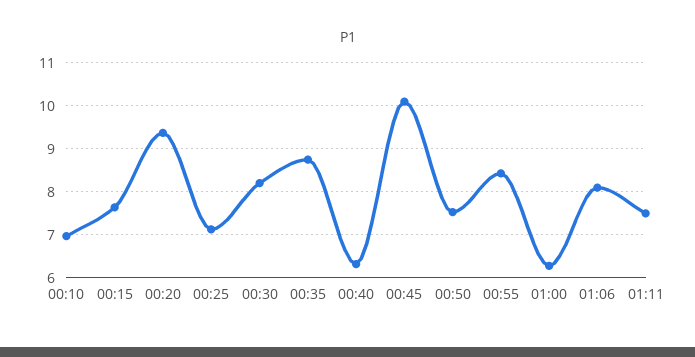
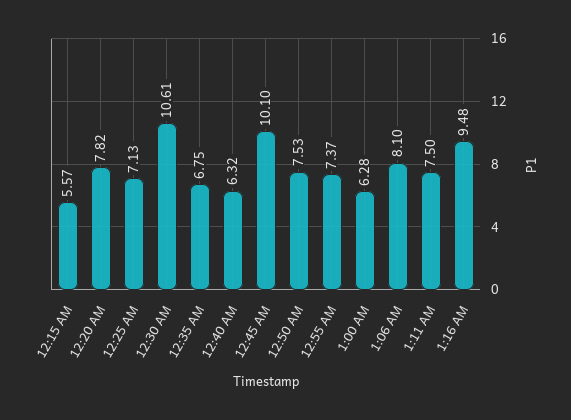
00:10: 7 -> none
00:15: 7.6 -> 5.57
00:20: 9.4 -> 7.82
00:30: 8.2 -> 10.61
00:35: 8.8 -> 6.75
00:55: 8.4 -> 7.37
1:16 AM: none -> 9.48

